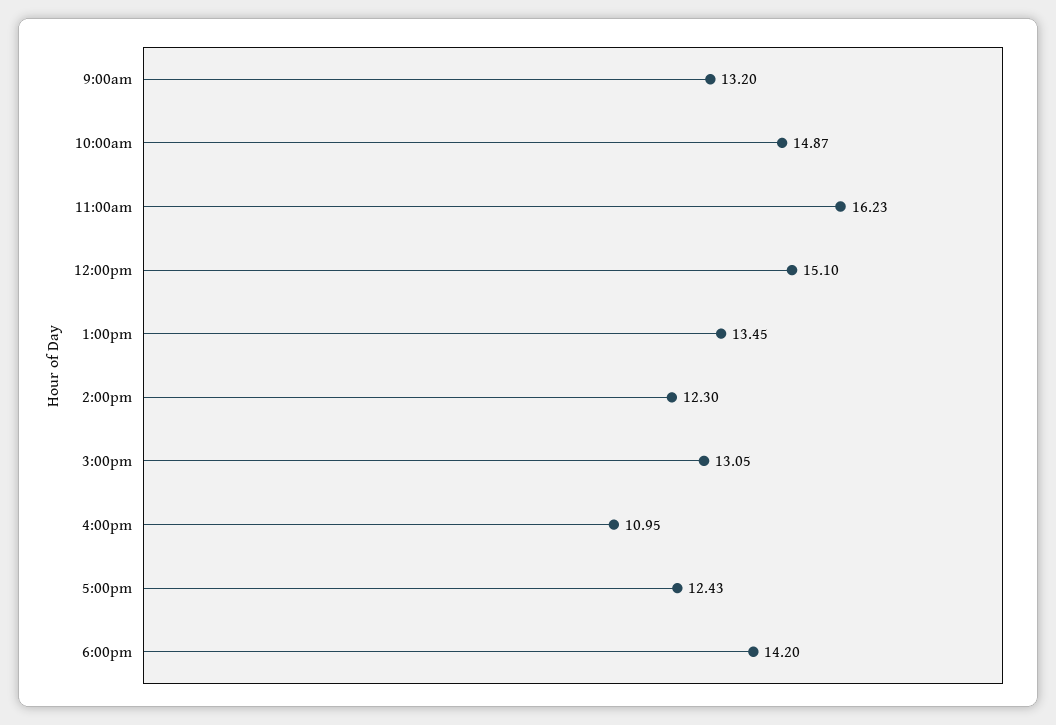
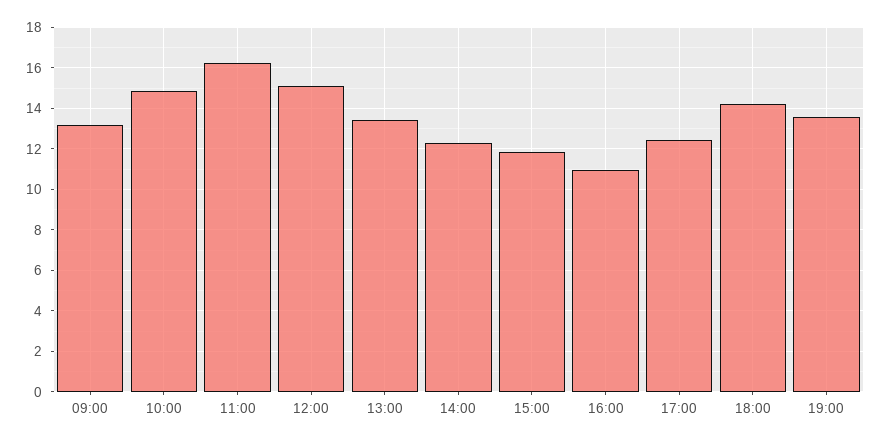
3:00pm: 13.05 -> 12
19:00: none -> 13.5

